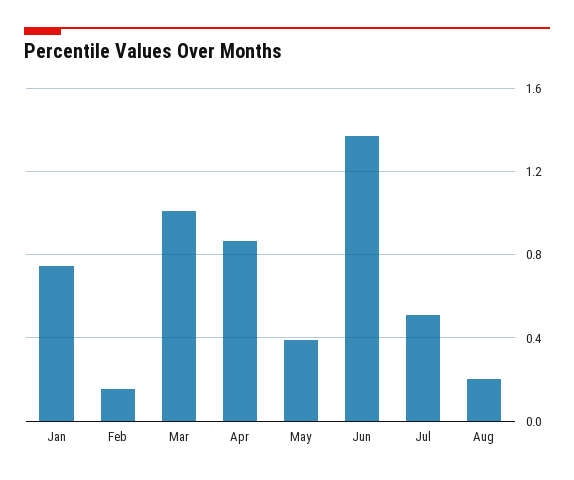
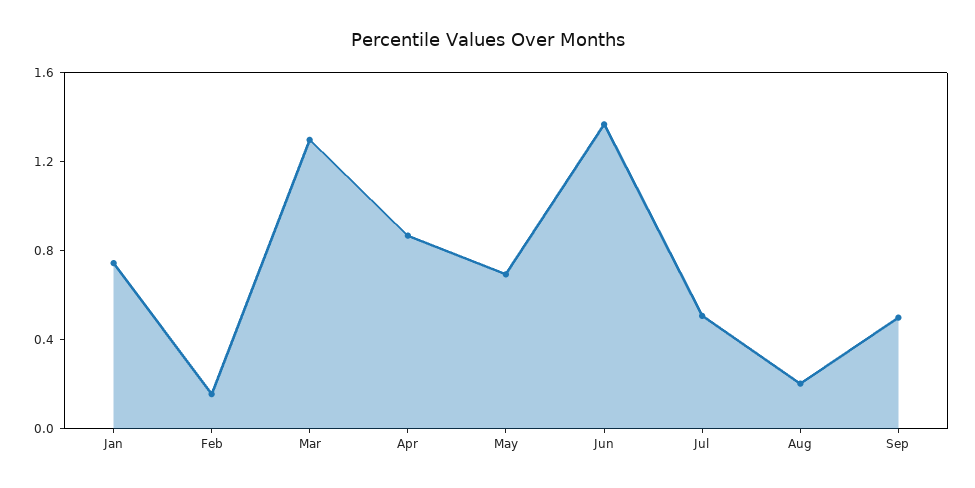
Mar: 1 -> 1.3
May: 0.4 -> 0.7
Sep: none -> 0.5

